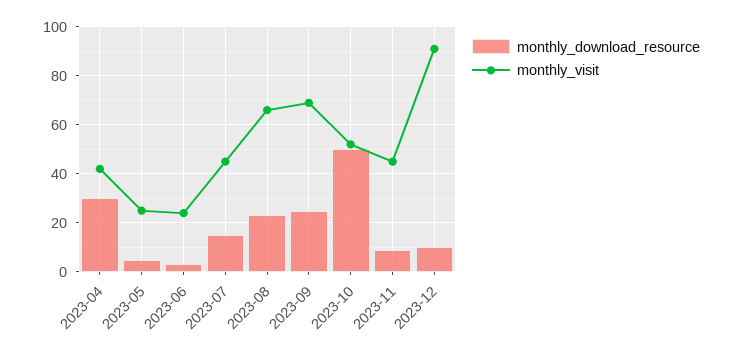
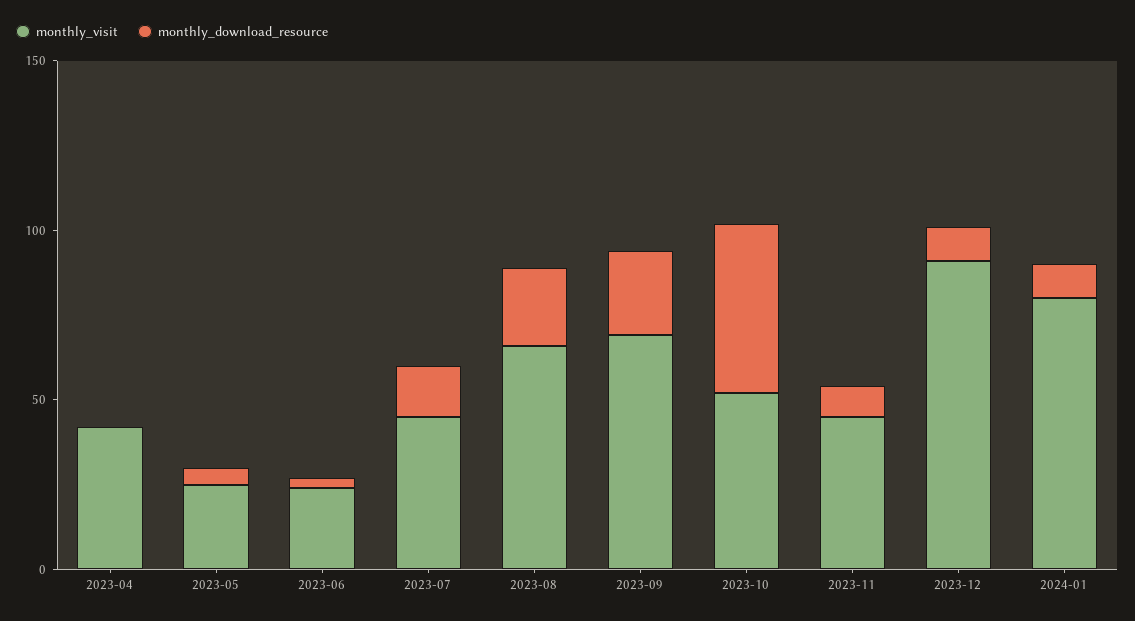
monthly_download_resource, 2023-04: 30 -> 0
monthly_visit, 2024-01: none -> 80
monthly_download_resource, 2024-01: none -> 10

